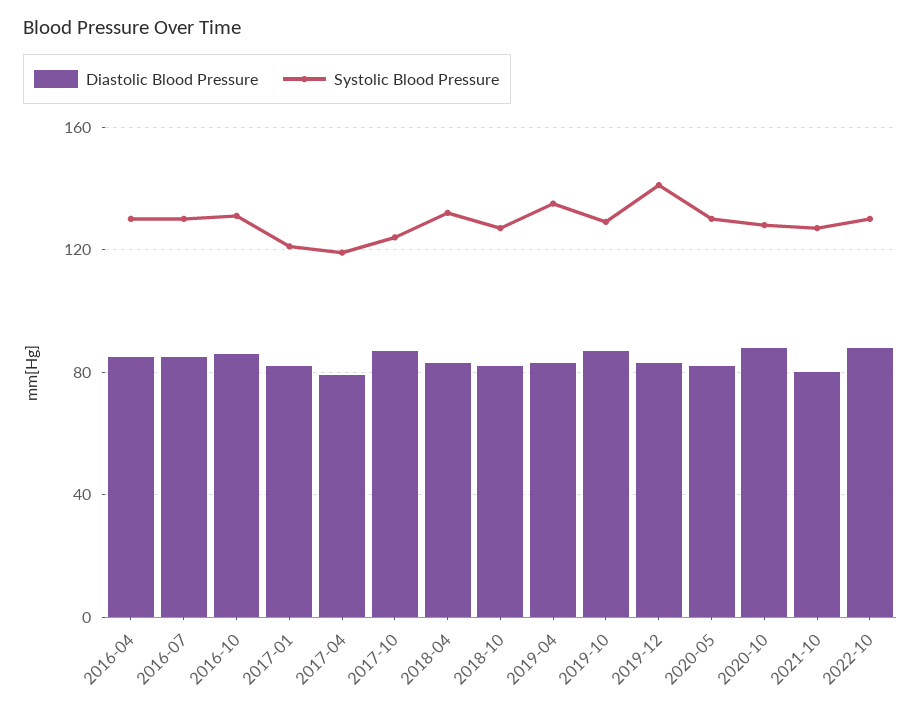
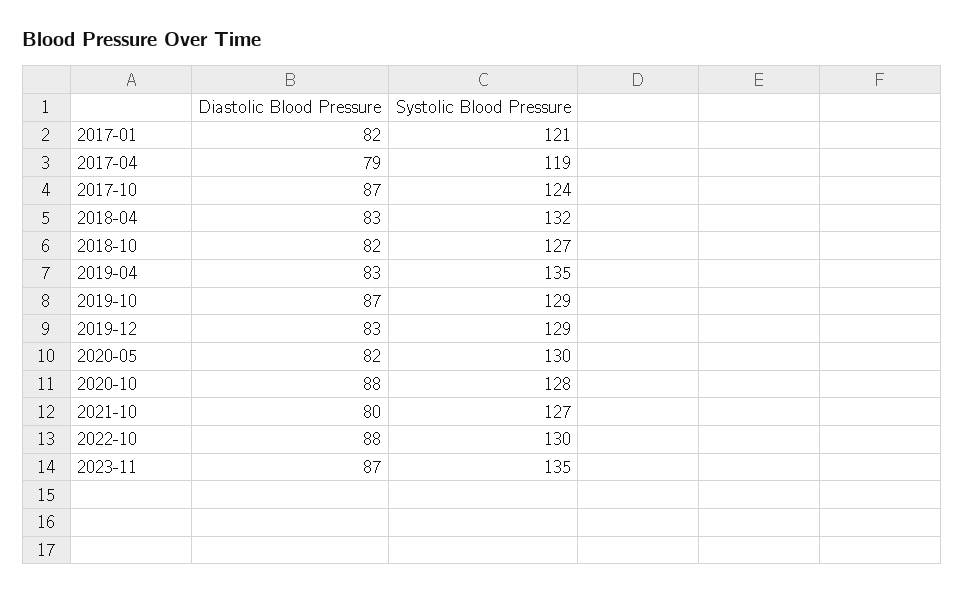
Diastolic Blood Pressure, 2016-04: 85 -> none
Systolic Blood Pressure, 2016-04: 130 -> none
Diastolic Blood Pressure, 2016-07: 85 -> none
Systolic Blood Pressure, 2016-07: 130 -> none
Diastolic Blood Pressure, 2016-10: 85 -> none
Systolic Blood Pressure, 2016-10: 130 -> none
Systolic Blood Pressure, 2019-12: 140 -> 129
Diastolic Blood Pressure, 2023-11: none -> 87
Systolic Blood Pressure, 2023-11: none -> 135

